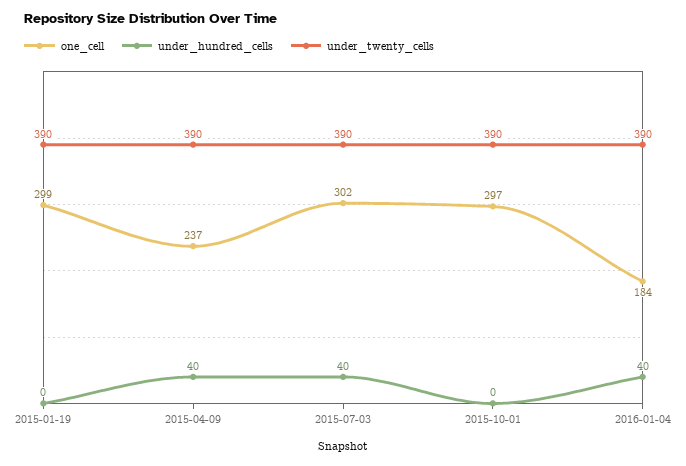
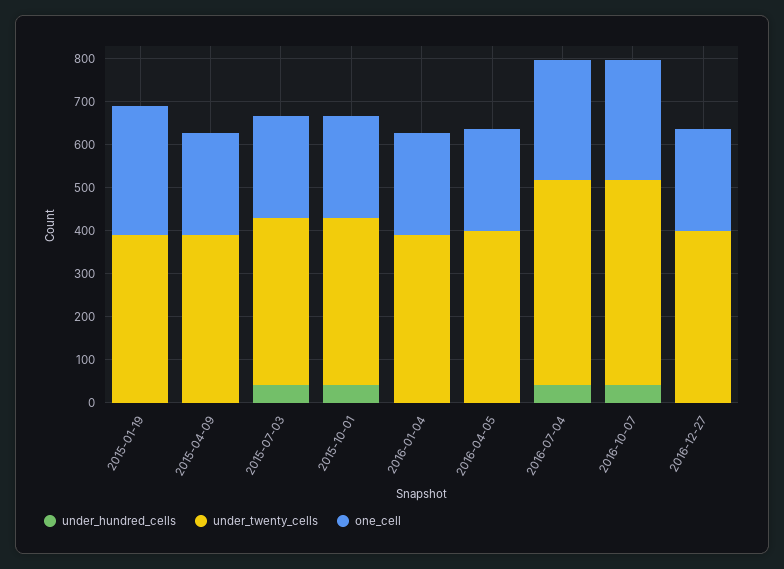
under_hundred_cells, 2015-04-09: 40 -> 0
one_cell, 2015-07-03: 302 -> 240
one_cell, 2015-10-01: 297 -> 240
under_hundred_cells, 2015-10-01: 0 -> 40
one_cell, 2016-01-04: 184 -> 240
under_hundred_cells, 2016-01-04: 40 -> 0
under_hundred_cells, 2016-04-05: none -> 0
under_twenty_cells, 2016-04-05: none -> 400
one_cell, 2016-04-05: none -> 240
under_hundred_cells, 2016-07-04: none -> 40
under_twenty_cells, 2016-07-04: none -> 480
one_cell, 2016-07-04: none -> 280
under_hundred_cells, 2016-10-07: none -> 40
under_twenty_cells, 2016-10-07: none -> 480
one_cell, 2016-10-07: none -> 280
under_hundred_cells, 2016-12-27: none -> 0
under_twenty_cells, 2016-12-27: none -> 400
one_cell, 2016-12-27: none -> 240

